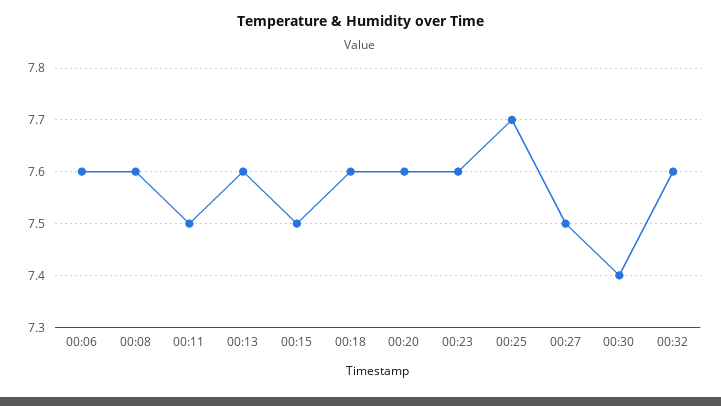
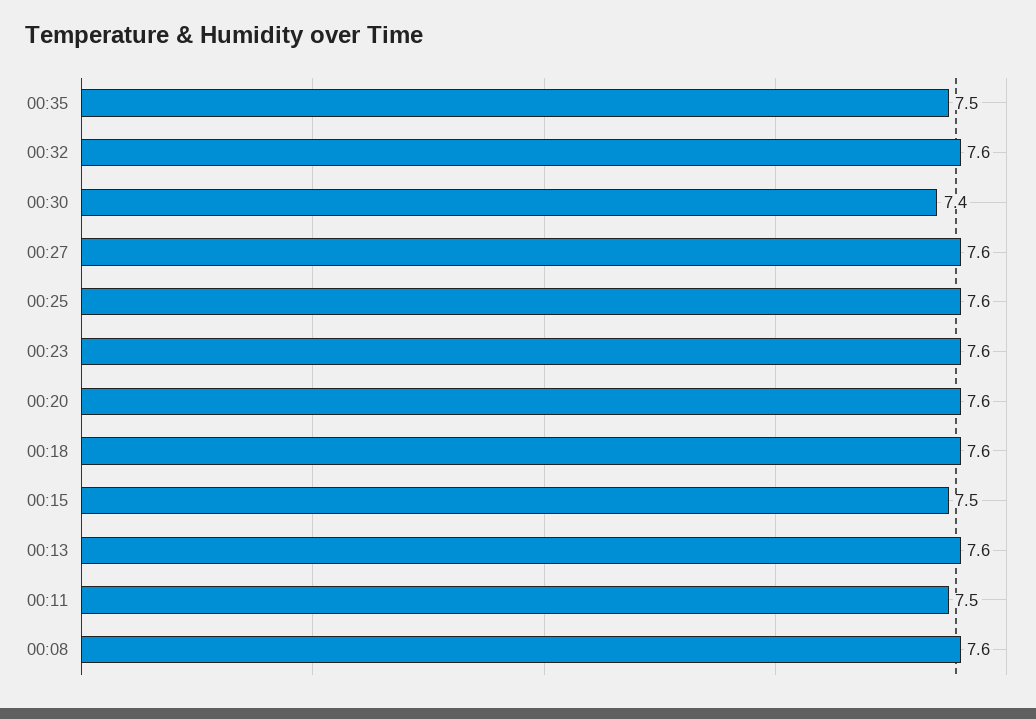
00:06: 7.6 -> none
00:25: 7.7 -> 7.6
00:27: 7.5 -> 7.6
00:35: none -> 7.5

